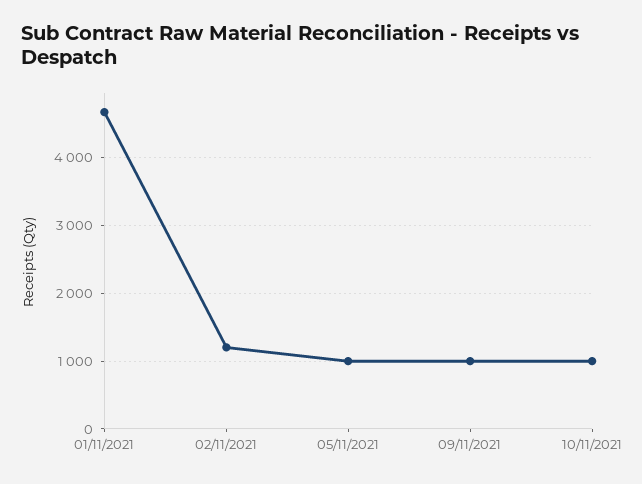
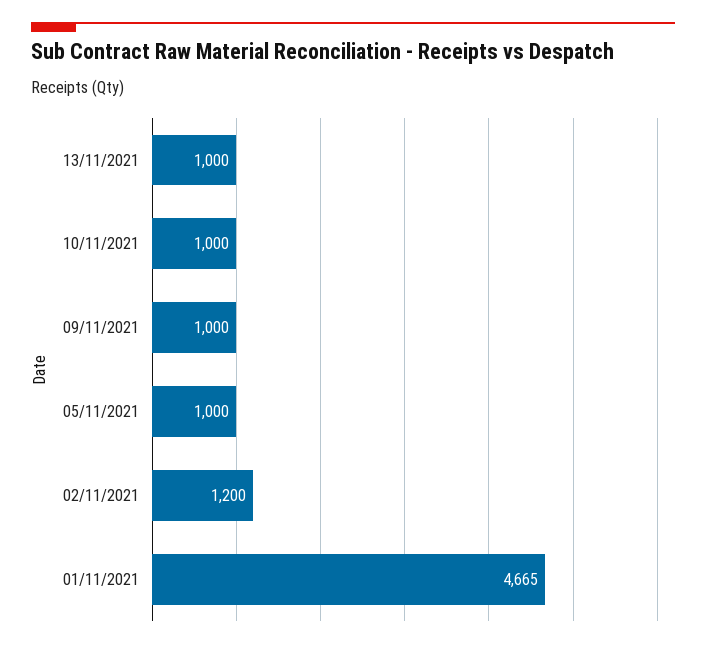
13/11/2021: none -> 1000

